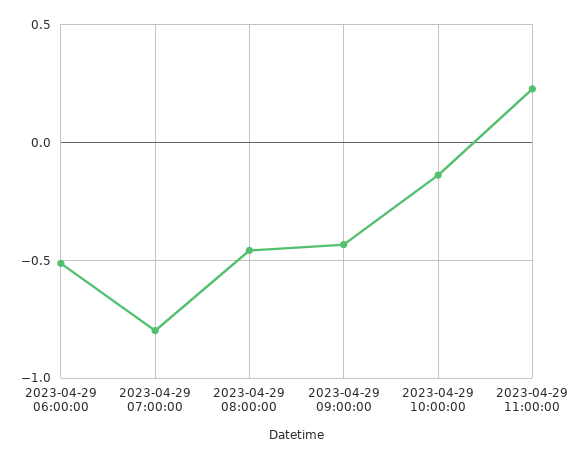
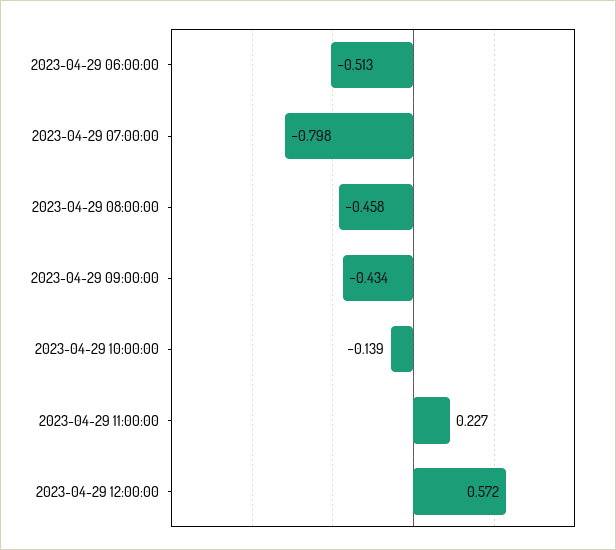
2023-04-29 12:00:00: none -> 0.572

